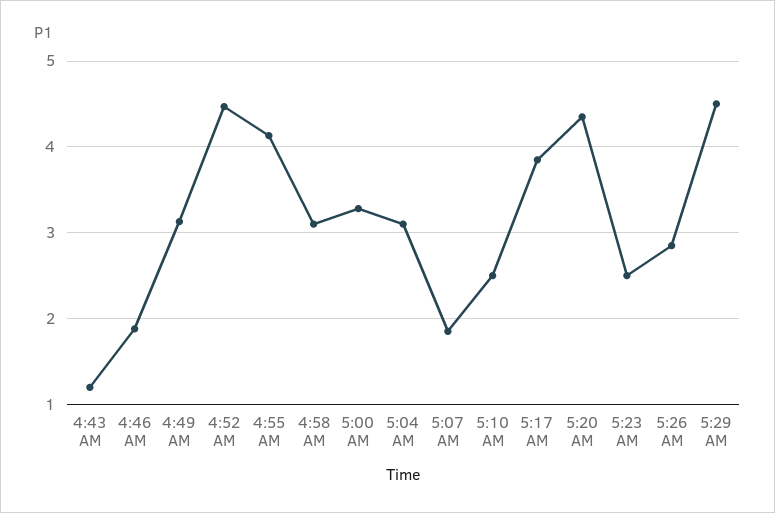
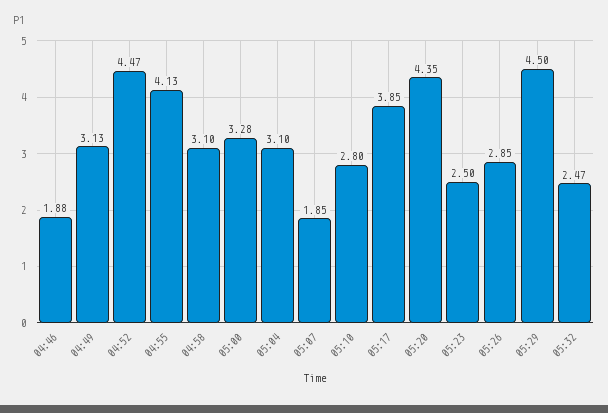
4:43 AM: 1.2 -> none
5:10 AM: 2.5 -> 2.8
05:32: none -> 2.47

